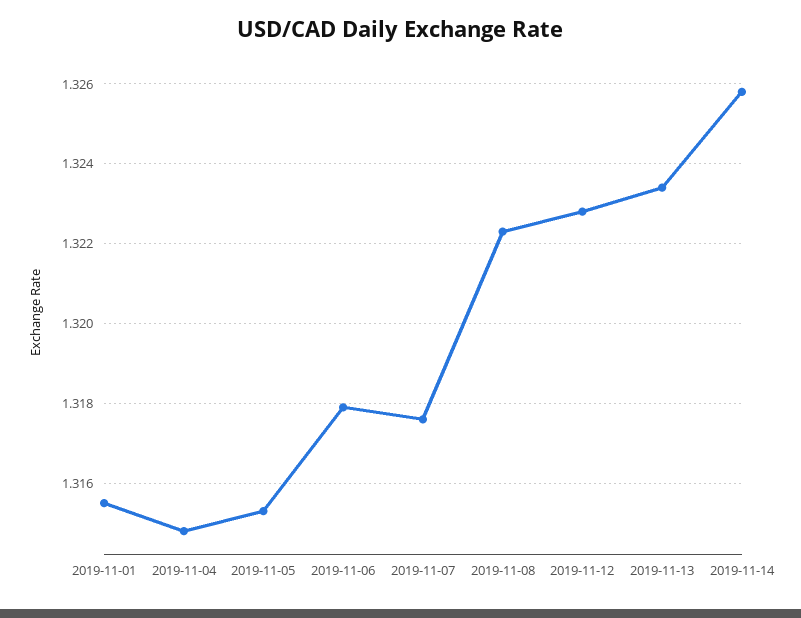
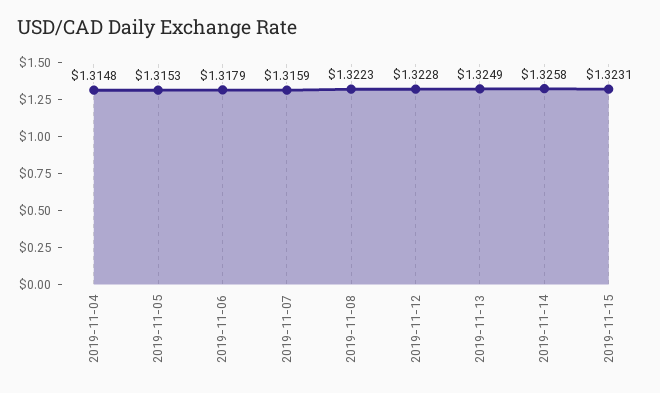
2019-11-01: 1.3155 -> none
2019-11-07: 1.3175 -> 1.3159
2019-11-13: 1.3235 -> 1.3249
2019-11-15: none -> 1.3231

